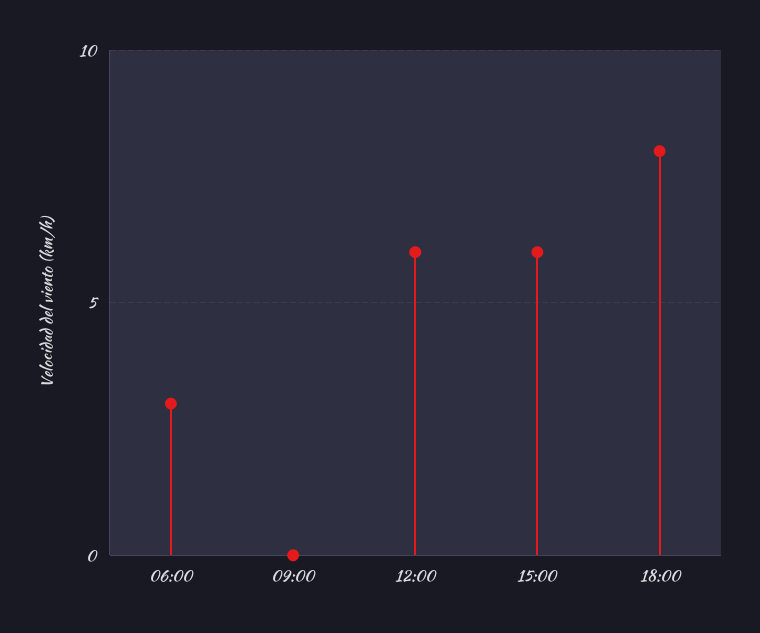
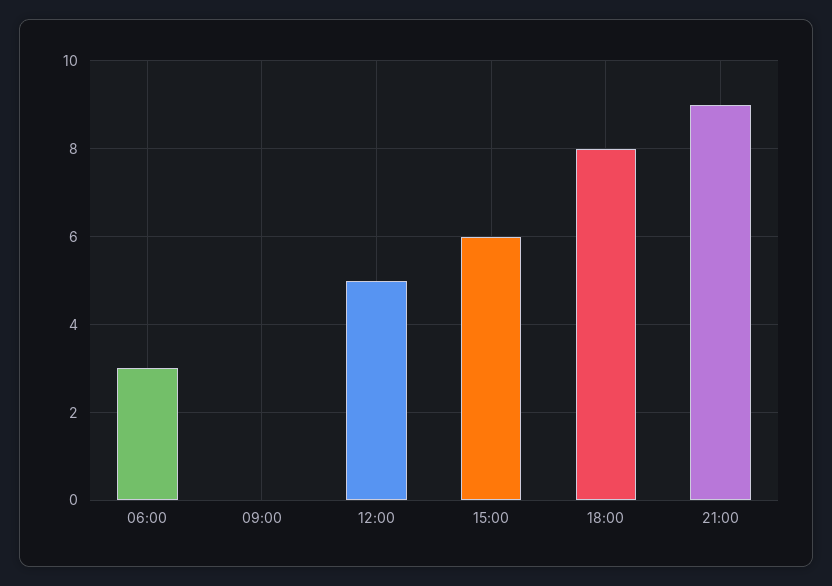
12:00: 6 -> 5
21:00: none -> 9

